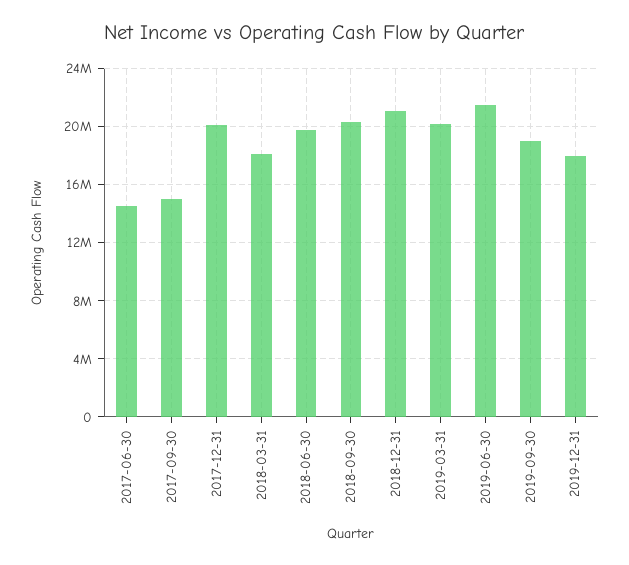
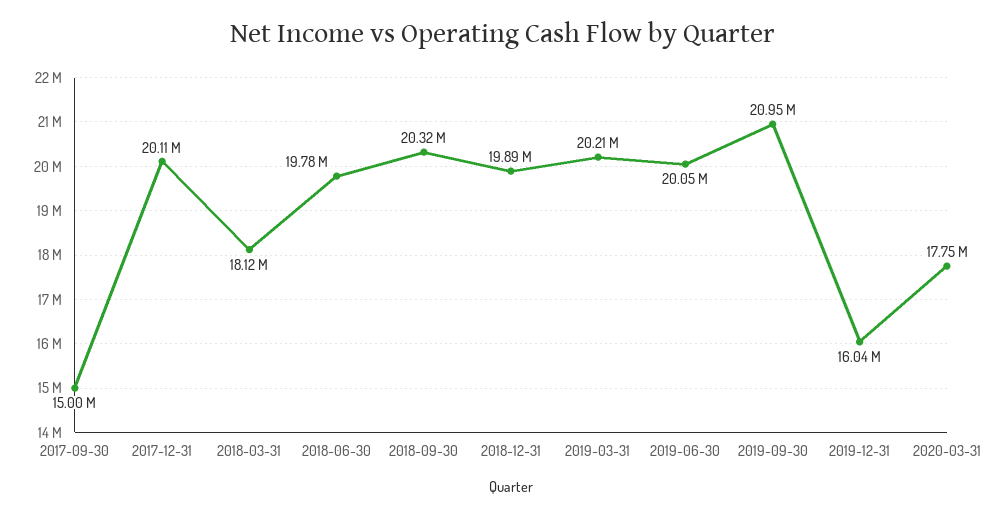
2017-06-30: 14500000 -> none
2018-12-31: 21000000 -> 19890000
2019-06-30: 21500000 -> 20050000
2019-09-30: 19000000 -> 20950000
2019-12-31: 18000000 -> 16040000
2020-03-31: none -> 17750000

